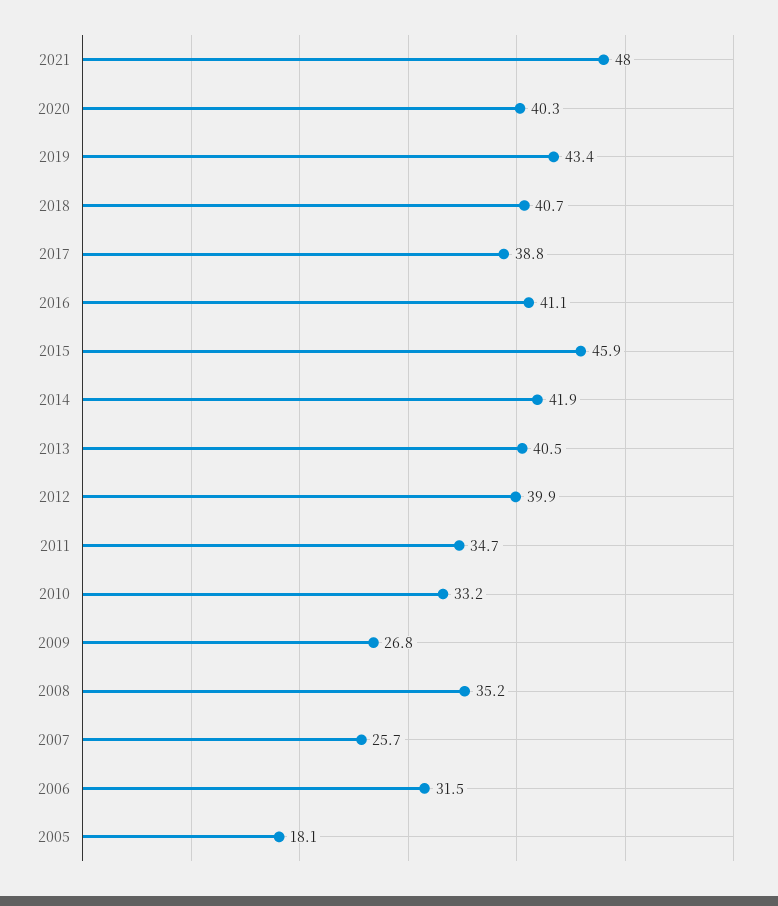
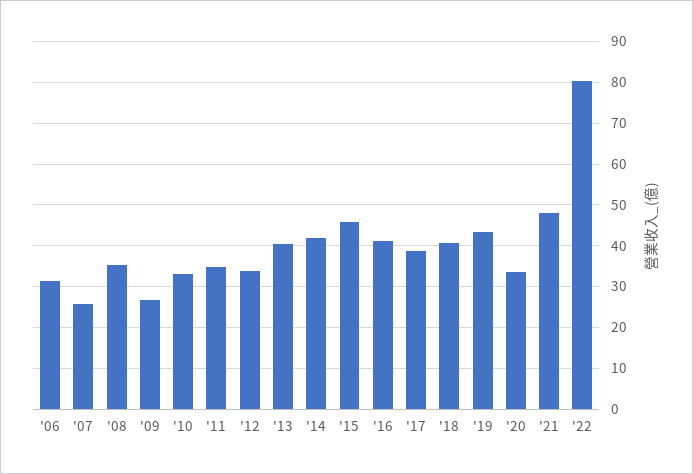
2020: 40.3 -> 34
2012: 39.9 -> 34
2005: 18.1 -> none
'22: none -> 80

